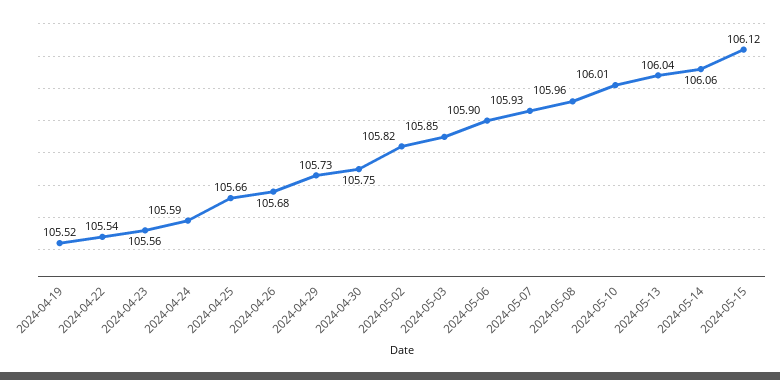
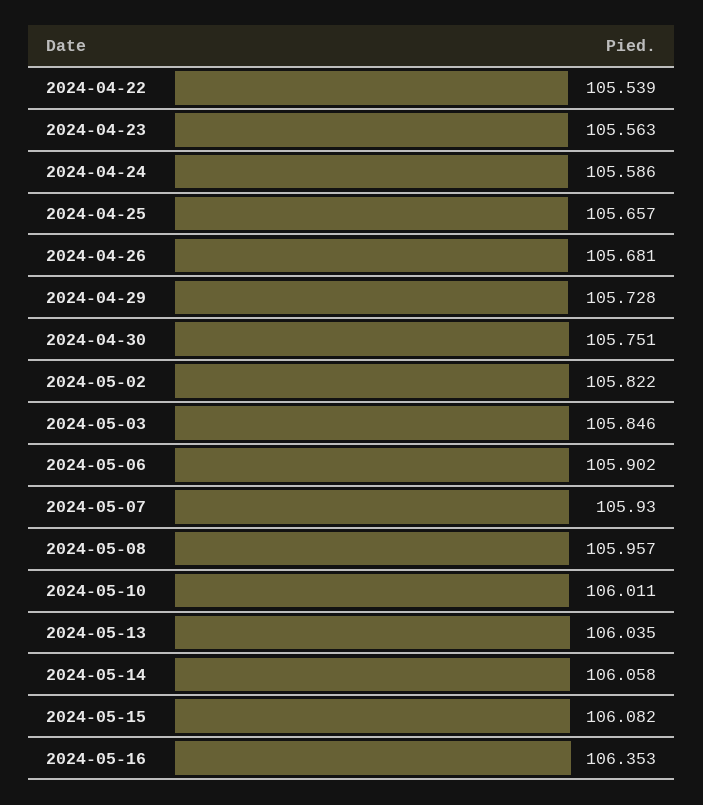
2024-04-19: 105.52 -> none
2024-05-15: 106.12 -> 106.082
2024-05-16: none -> 106.353

